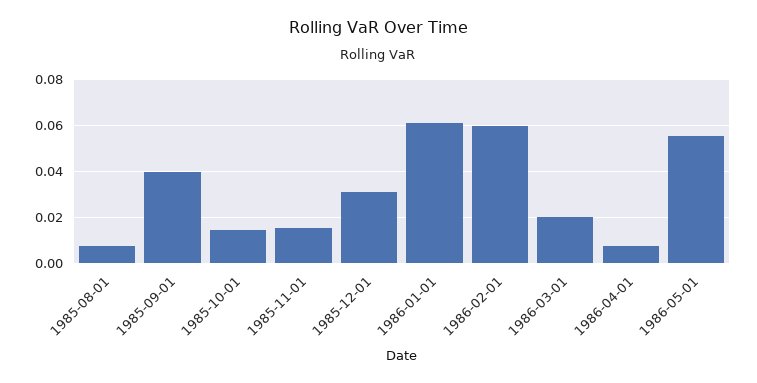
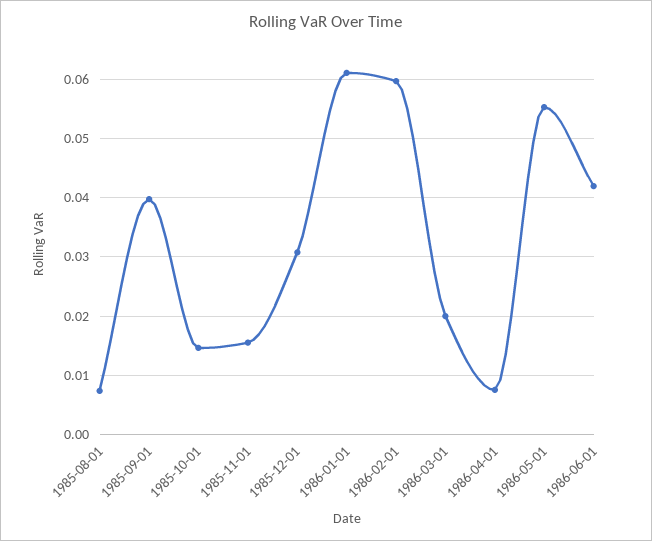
1986-06-01: none -> 0.042

